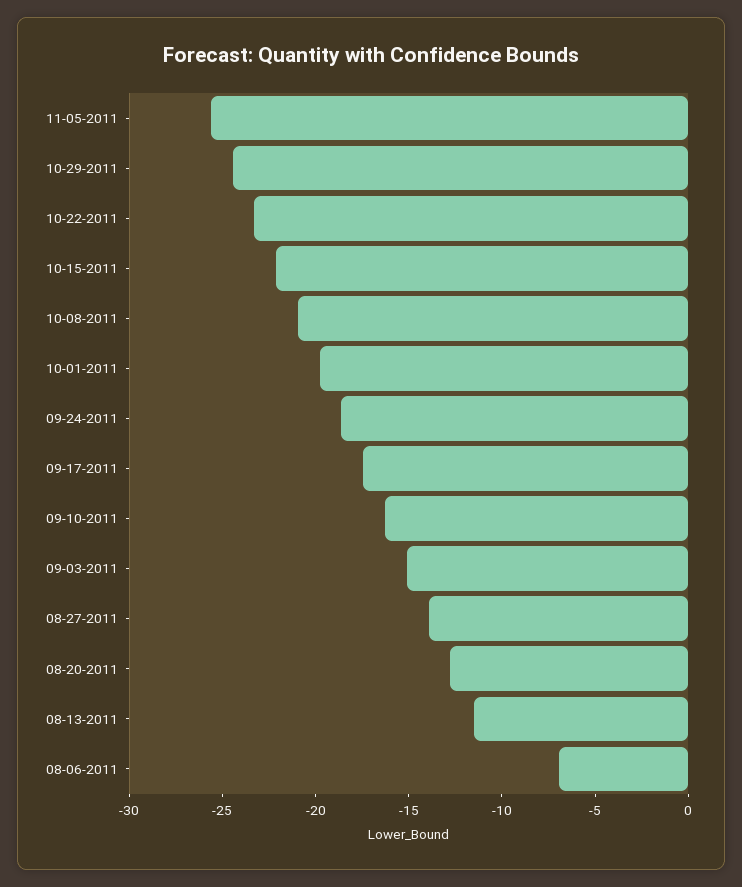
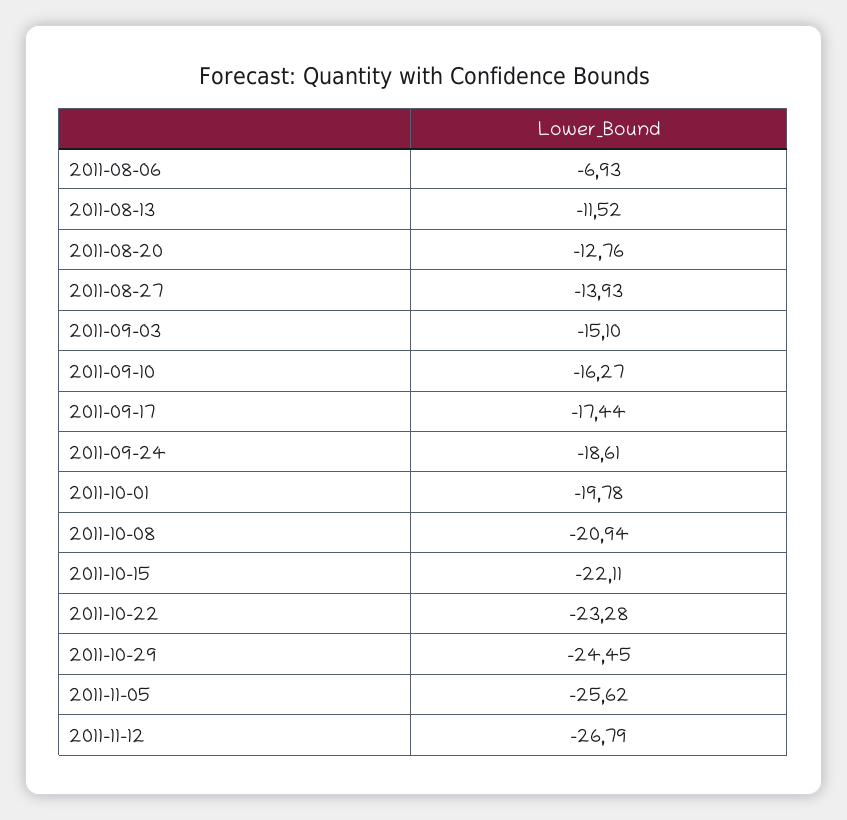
2011-11-12: none -> -26.79

